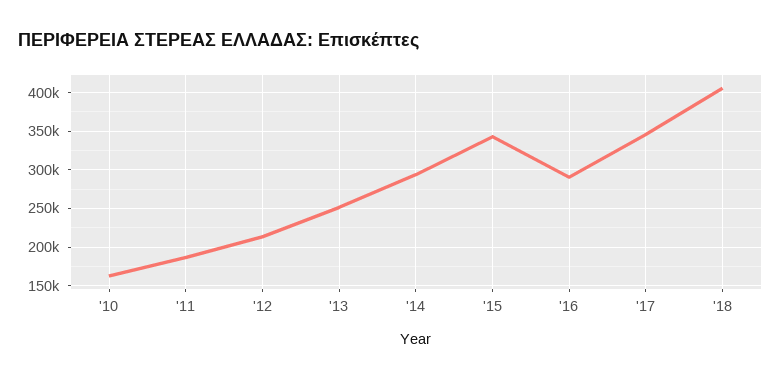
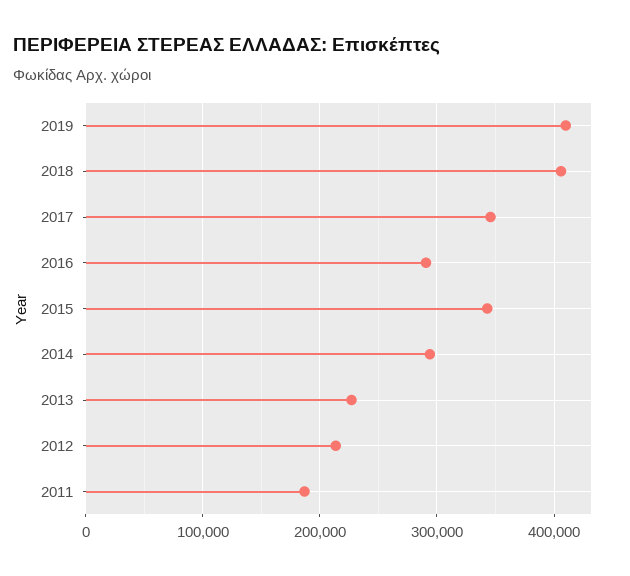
'10: 160000 -> none
'13: 250000 -> 230000
2019: none -> 410000

